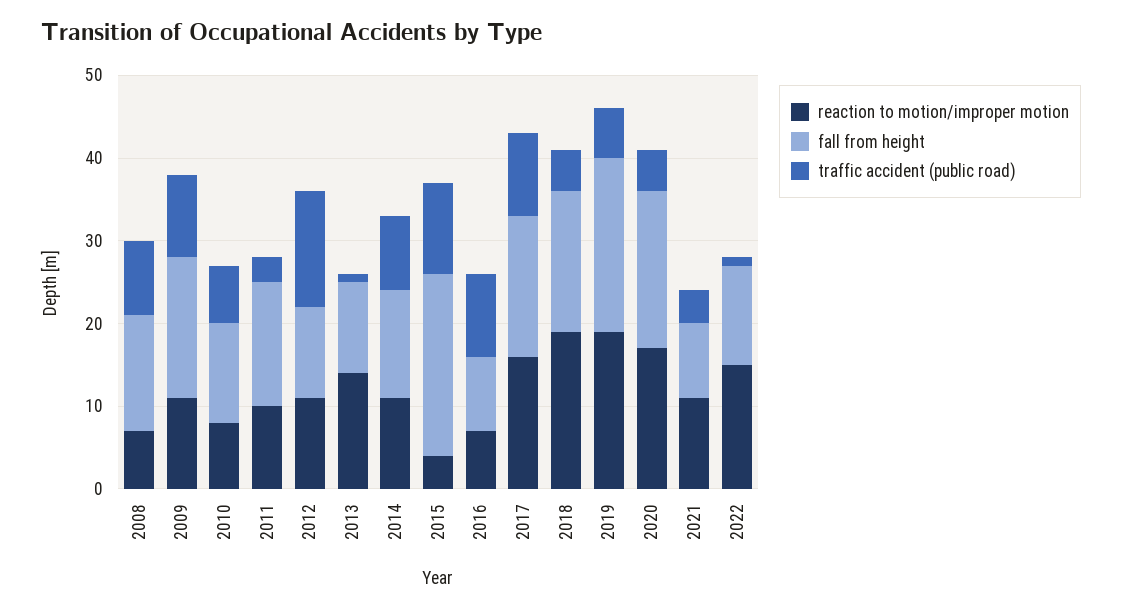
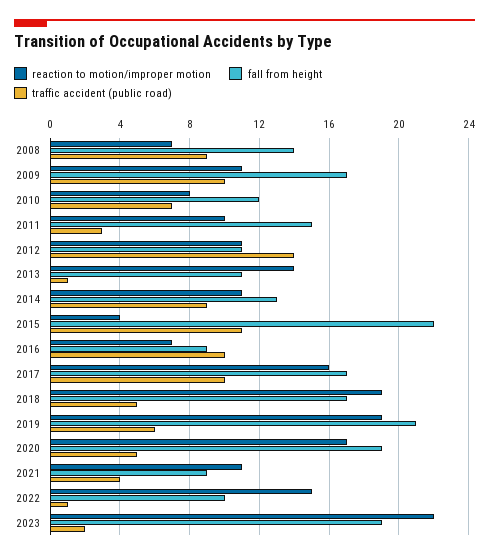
fall from height, 2022: 12 -> 10
reaction to motion/improper motion, 2023: none -> 22
fall from height, 2023: none -> 19
traffic accident (public road), 2023: none -> 2

